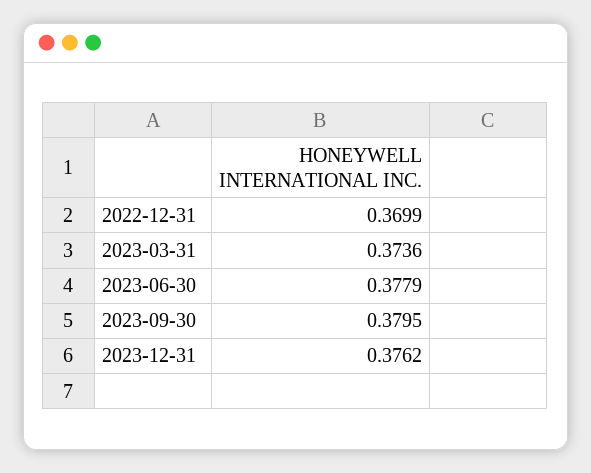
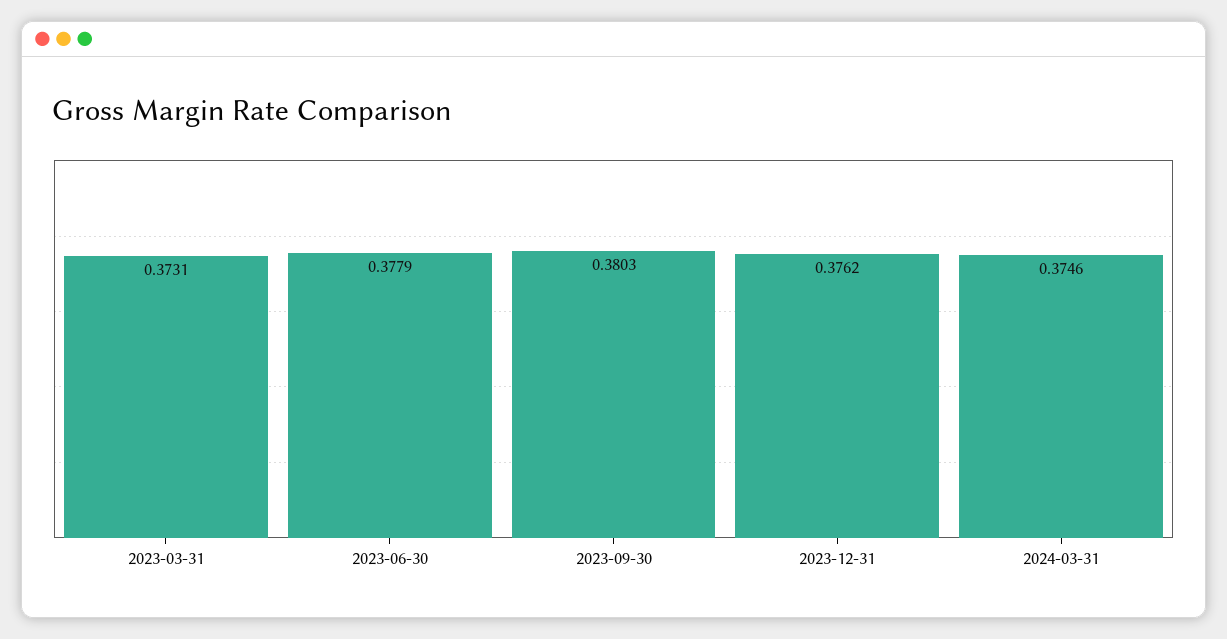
2022-12-31: 0.3699 -> none
2023-03-31: 0.3736 -> 0.3731
2023-09-30: 0.3795 -> 0.3803
2024-03-31: none -> 0.3746

